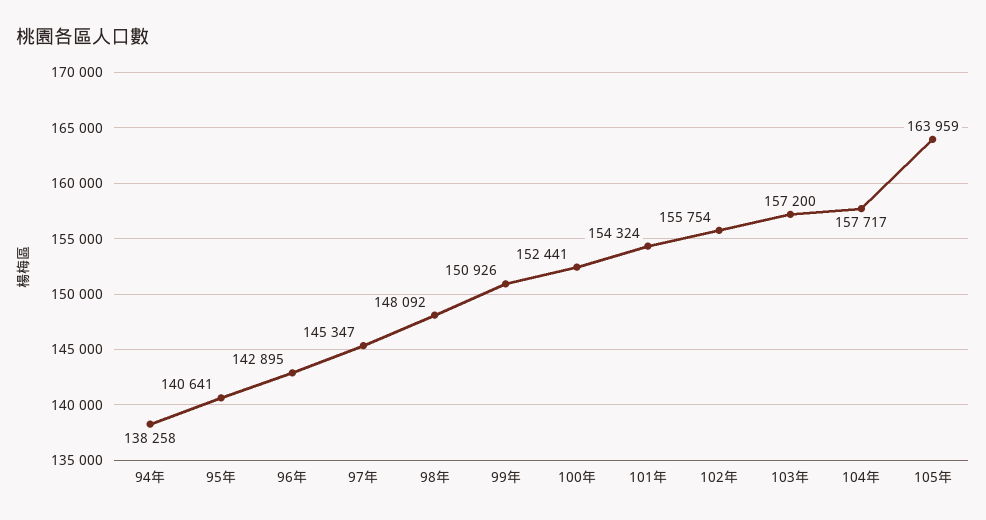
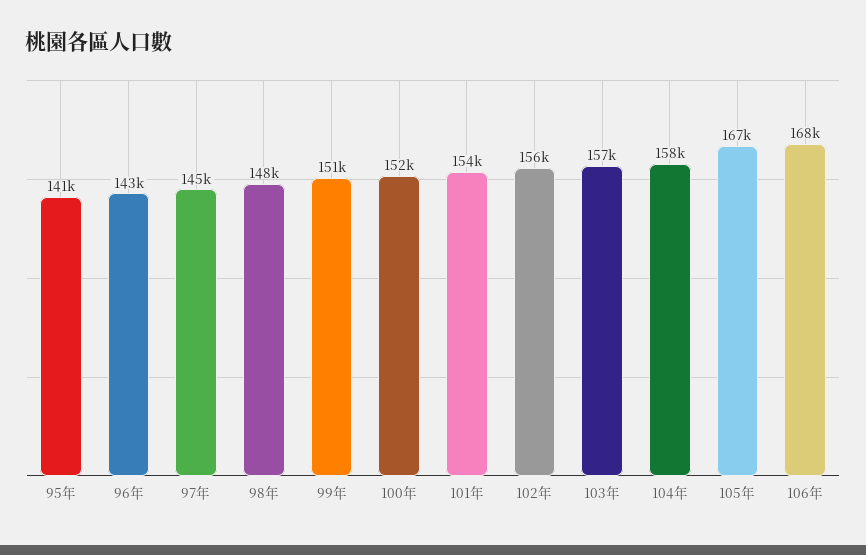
94年: 138258 -> none
105年: 163959 -> 167000
106年: none -> 168000

